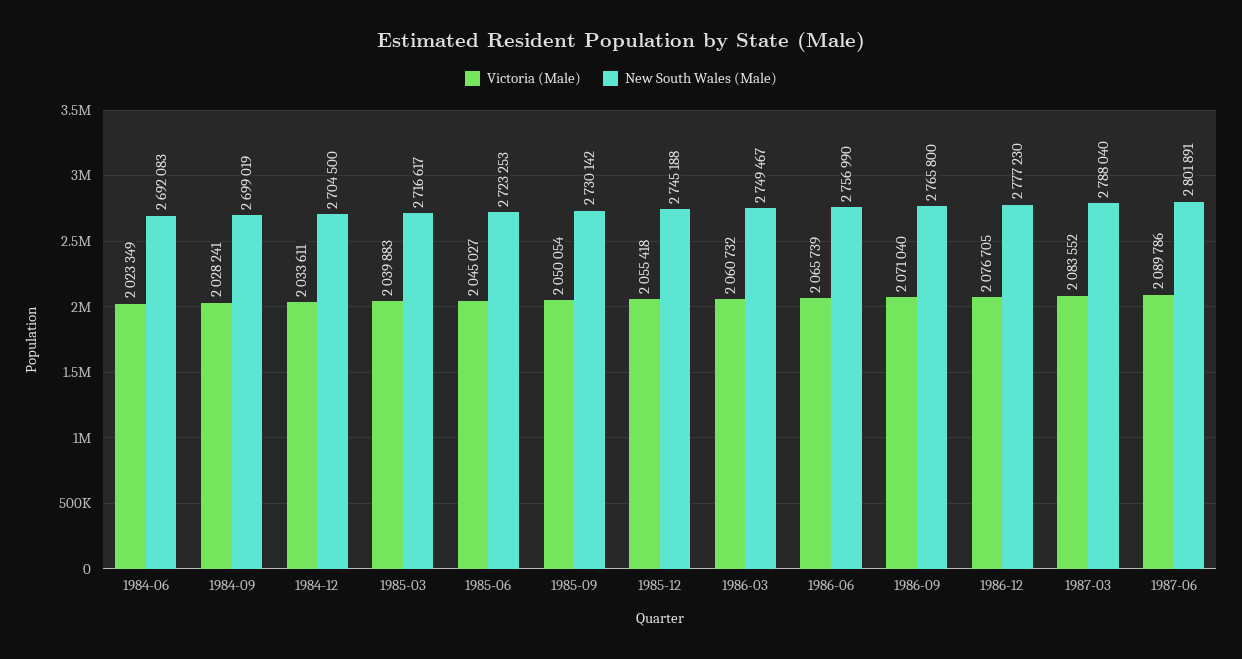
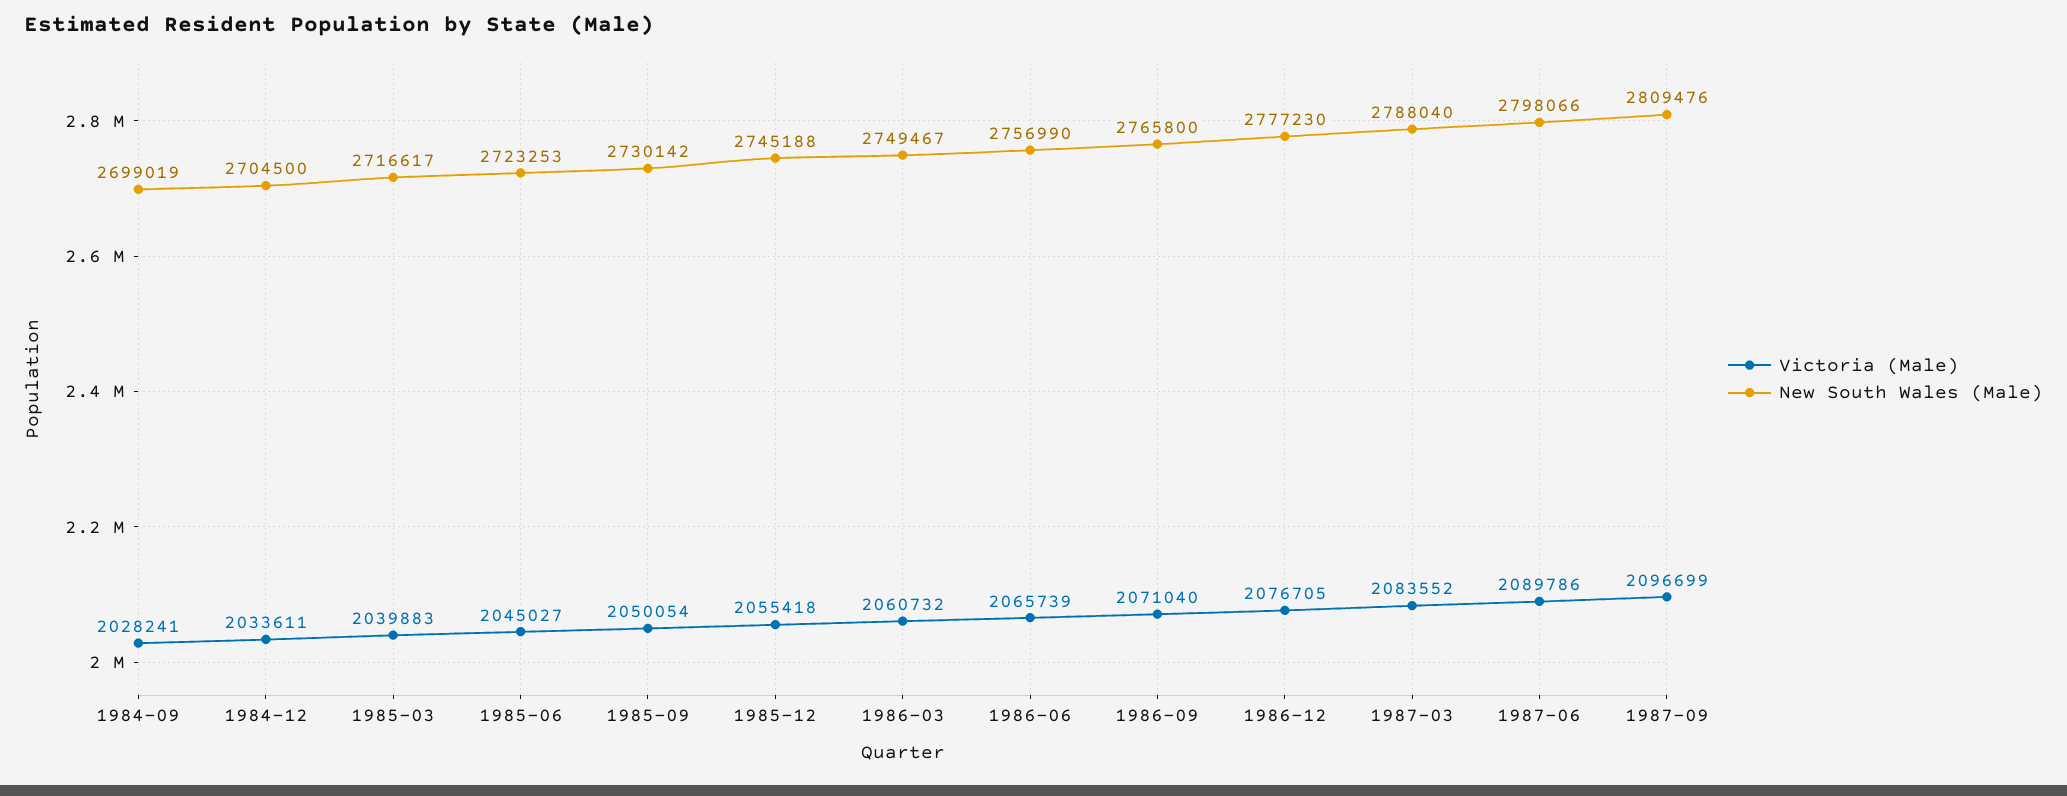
Victoria (Male), 1984-06: 2023349 -> none
New South Wales (Male), 1984-06: 2692083 -> none
New South Wales (Male), 1987-06: 2801891 -> 2798066
Victoria (Male), 1987-09: none -> 2096699
New South Wales (Male), 1987-09: none -> 2809476

